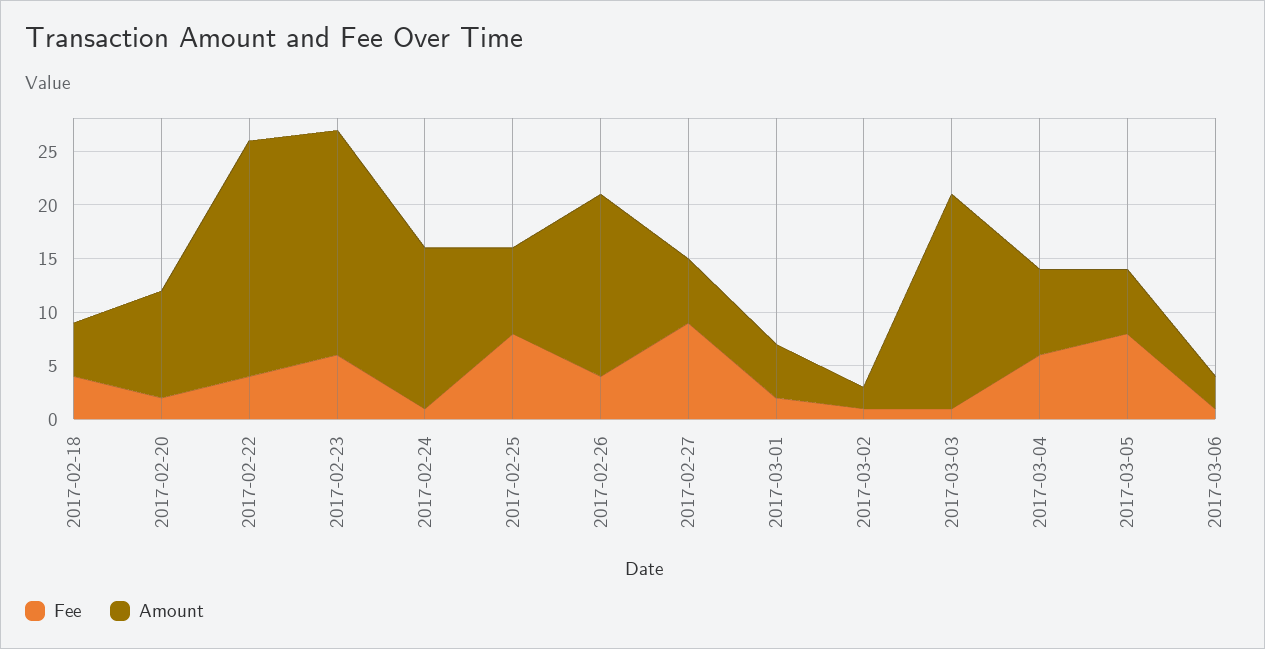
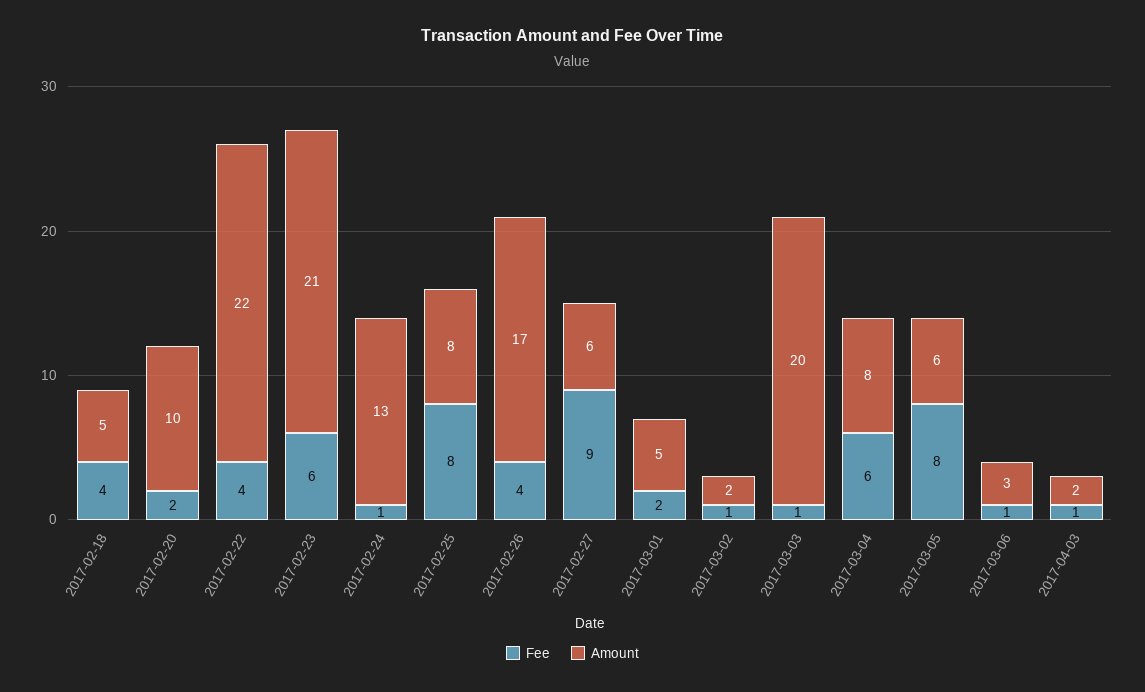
Amount, 2017-02-24: 15 -> 13
Fee, 2017-04-03: none -> 1
Amount, 2017-04-03: none -> 2

